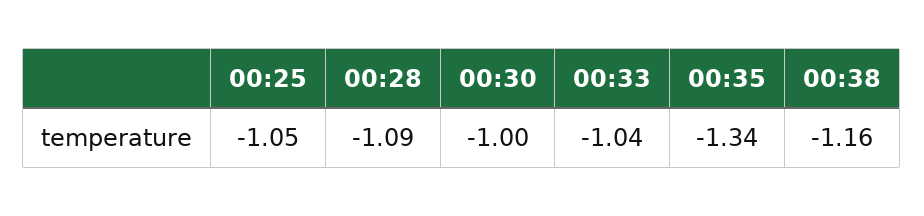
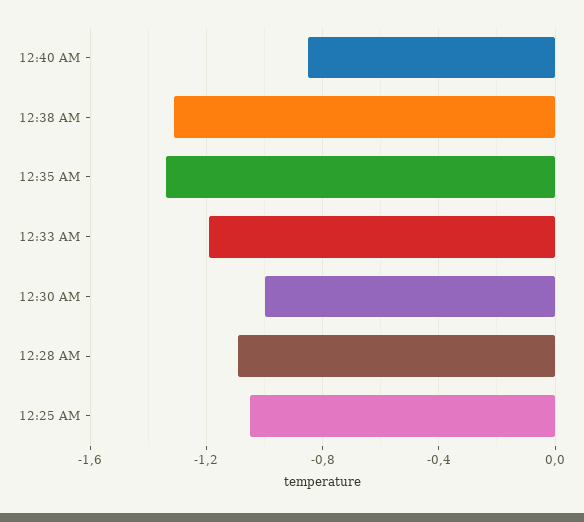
00:33: -1.04 -> -1.2
00:38: -1.16 -> -1.3
12:40 AM: none -> -0.85

